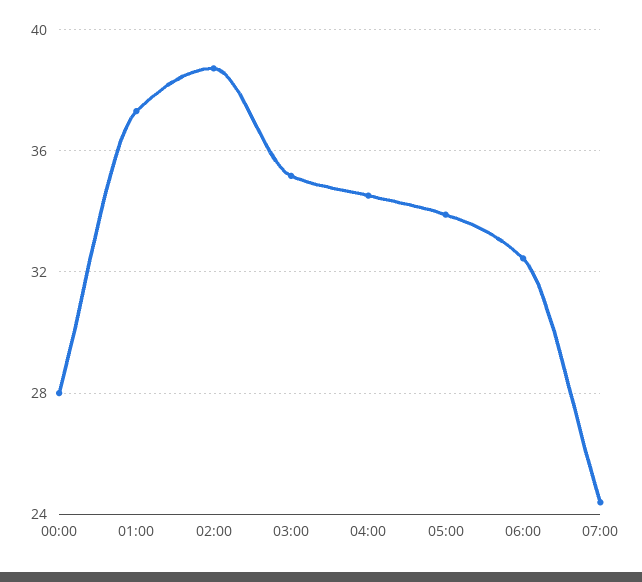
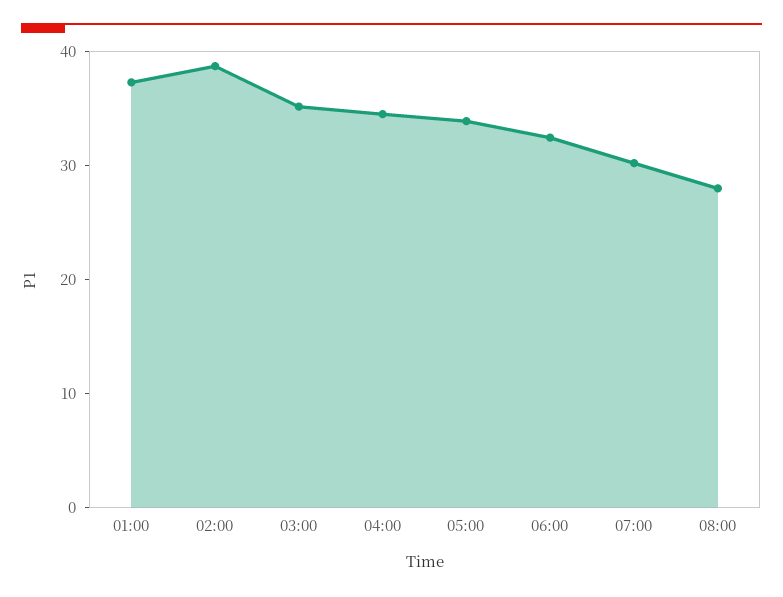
00:00: 28 -> none
07:00: 24.5 -> 30
08:00: none -> 28

